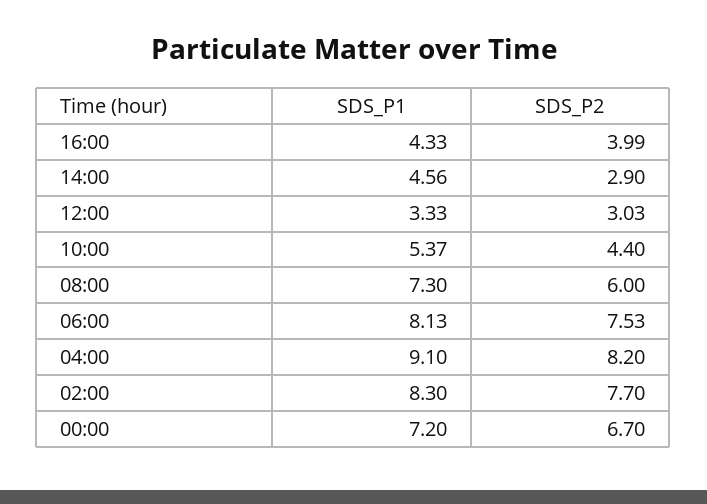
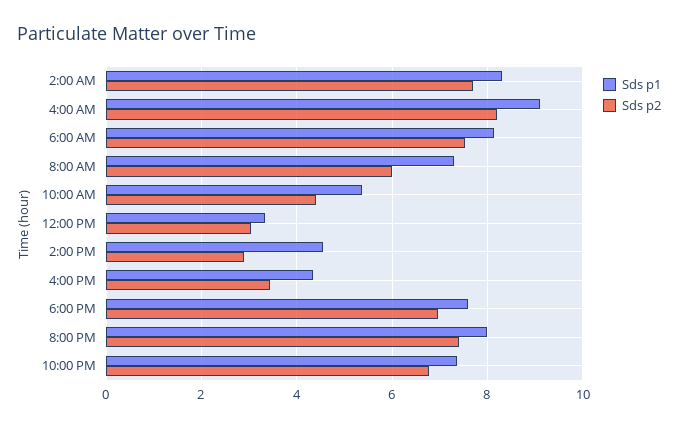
SDS_P2, 16:00: 3.99 -> 3.4
SDS_P1, 00:00: 7.2 -> none
SDS_P2, 00:00: 6.7 -> none
SDS_P1, 6:00 PM: none -> 7.6
SDS_P2, 6:00 PM: none -> 7
SDS_P1, 8:00 PM: none -> 8
SDS_P2, 8:00 PM: none -> 7.4
SDS_P1, 10:00 PM: none -> 7.4
SDS_P2, 10:00 PM: none -> 6.8

